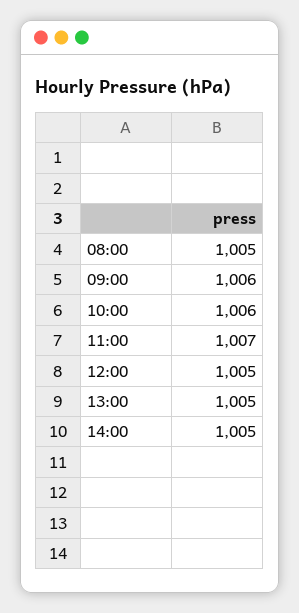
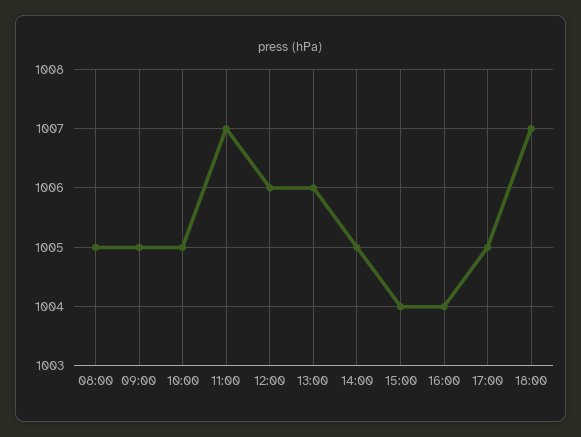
09:00: 1006 -> 1005
10:00: 1006 -> 1005
12:00: 1005 -> 1006
13:00: 1005 -> 1006
15:00: none -> 1004
16:00: none -> 1004
17:00: none -> 1005
18:00: none -> 1007

